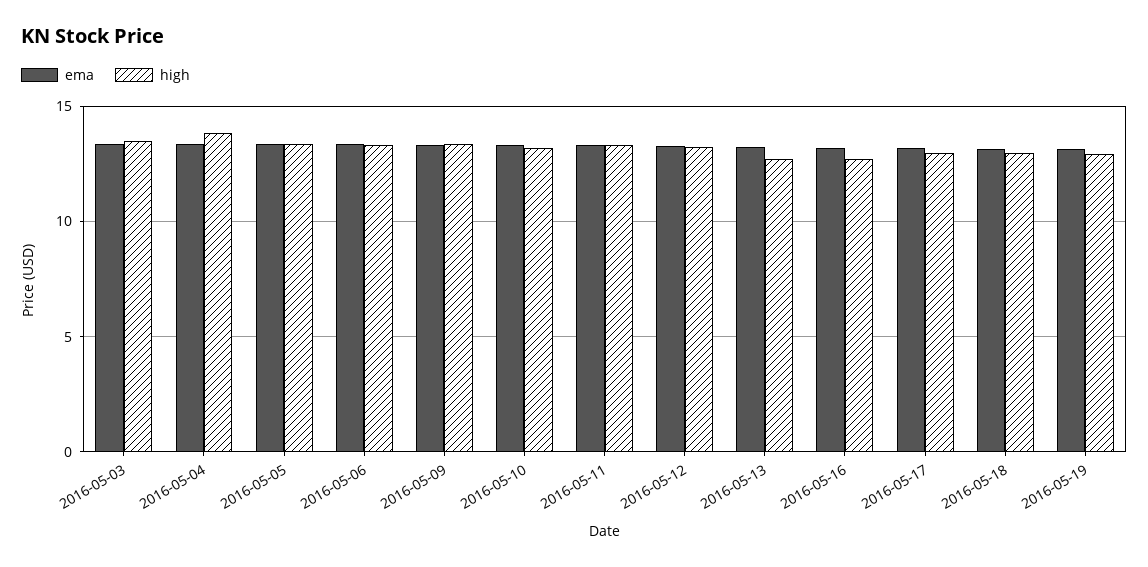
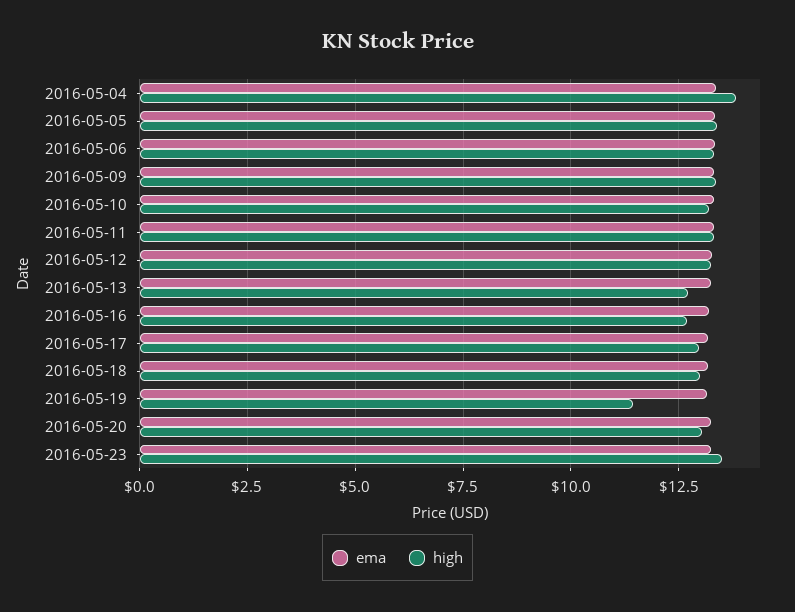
ema, 2016-05-03: 13.5 -> none
high, 2016-05-03: 13.5 -> none
high, 2016-05-19: 13 -> 11.5
ema, 2016-05-20: none -> 13.25
high, 2016-05-20: none -> 13
ema, 2016-05-23: none -> 13.25
high, 2016-05-23: none -> 13.5

